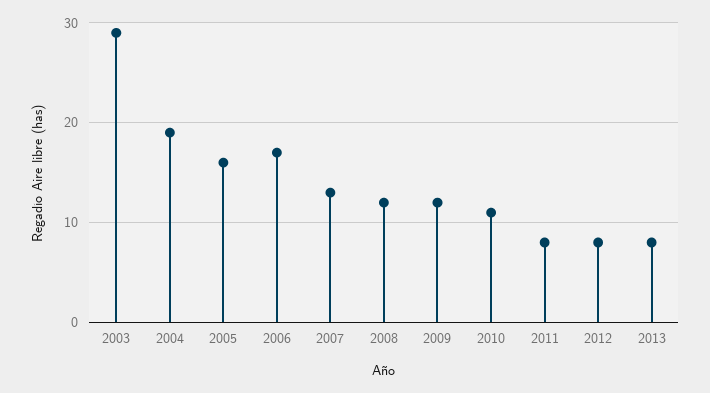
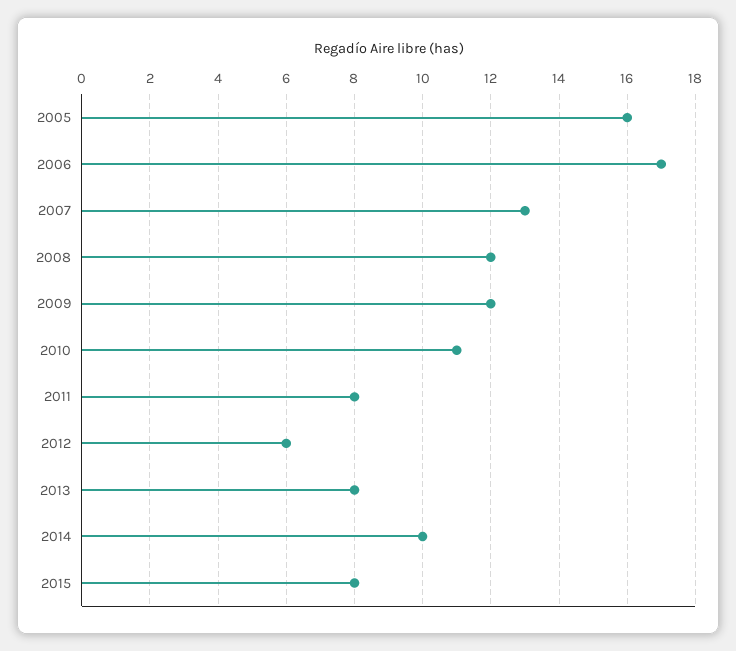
2003: 29 -> none
2004: 19 -> none
2012: 8 -> 6
2014: none -> 10
2015: none -> 8

